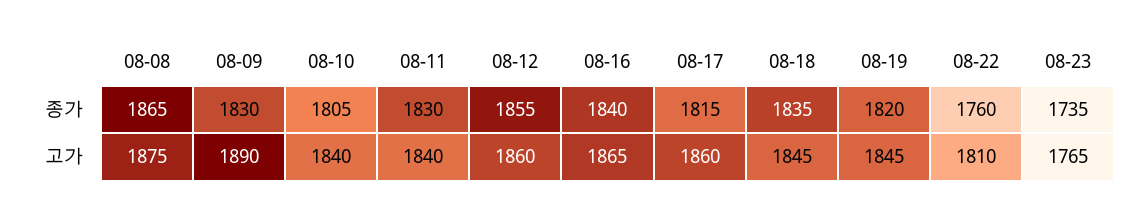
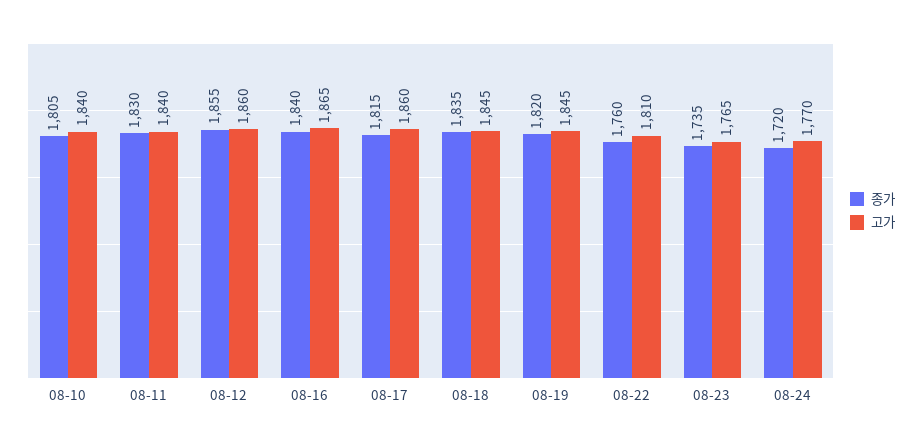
종가, 08-08: 1865 -> none
종가, 08-09: 1830 -> none
고가, 08-08: 1875 -> none
고가, 08-09: 1890 -> none
종가, 08-24: none -> 1720
고가, 08-24: none -> 1770

